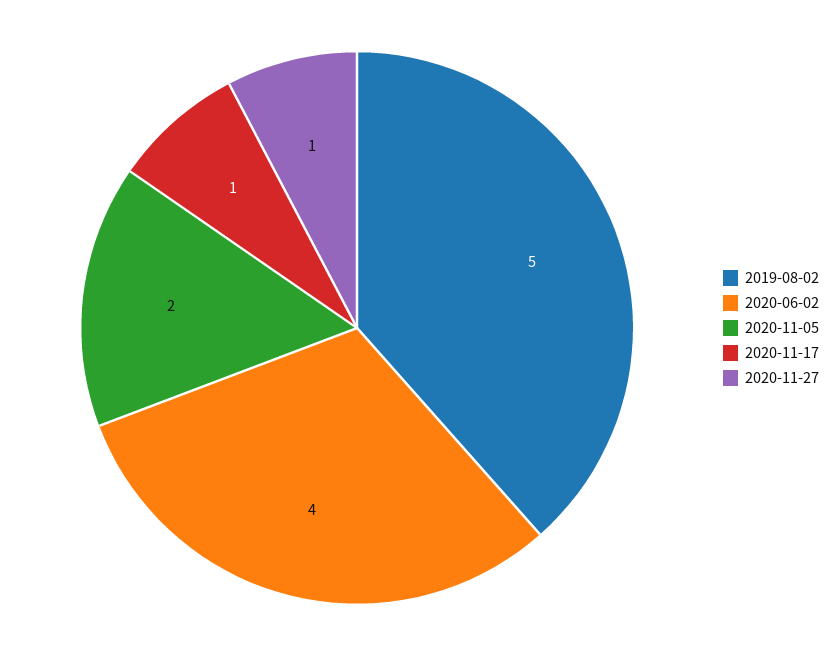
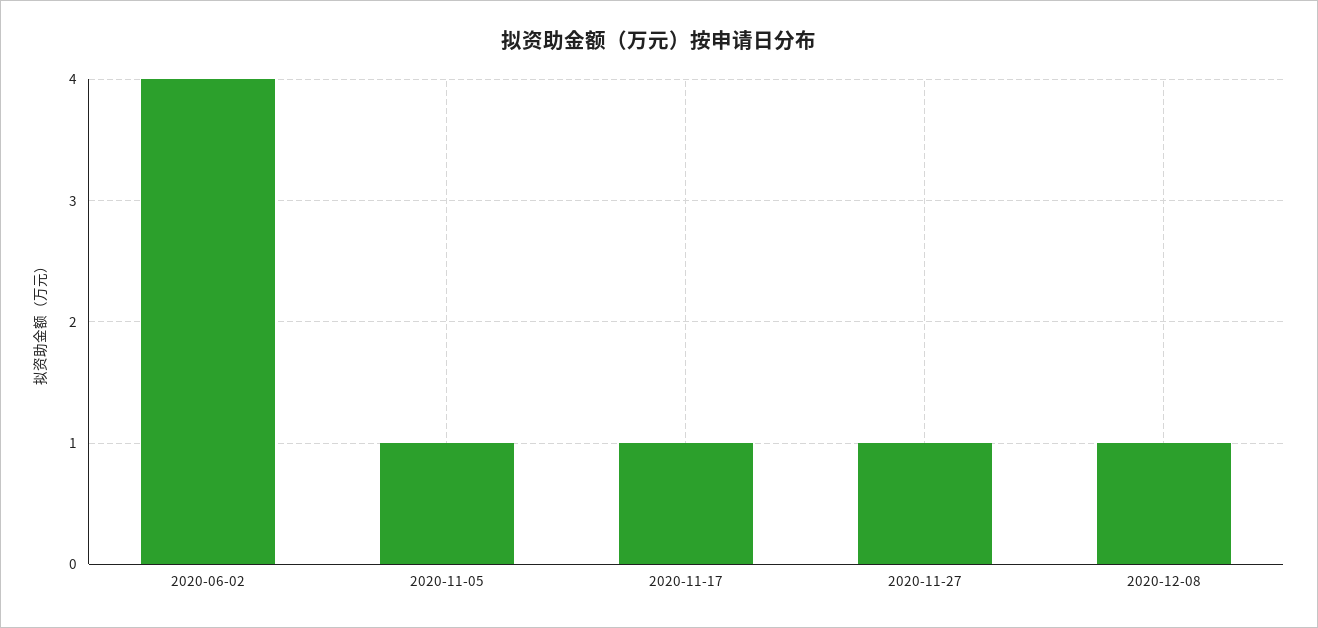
2019-08-02: 5 -> none
2020-11-05: 2 -> 1
2020-12-08: none -> 1

